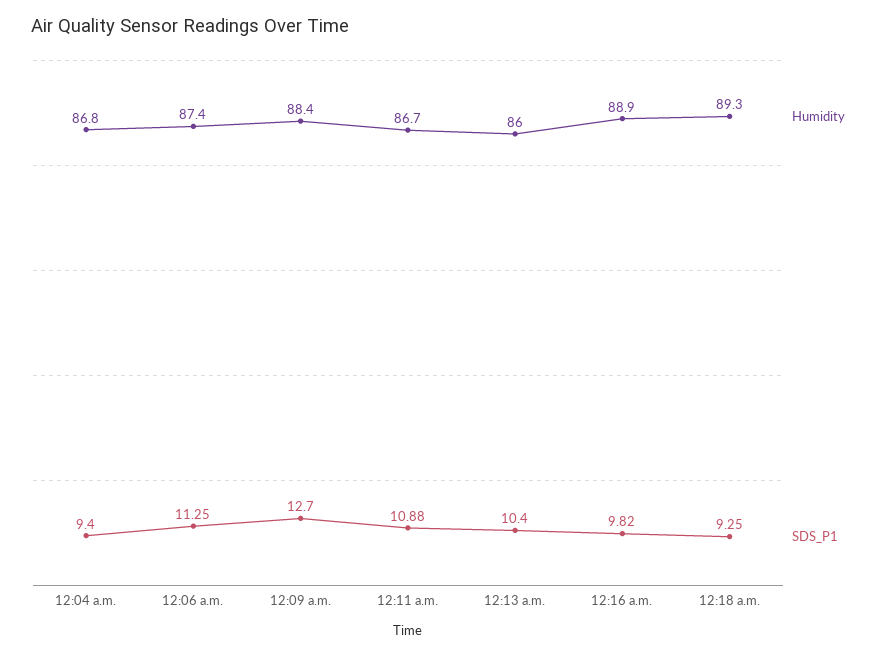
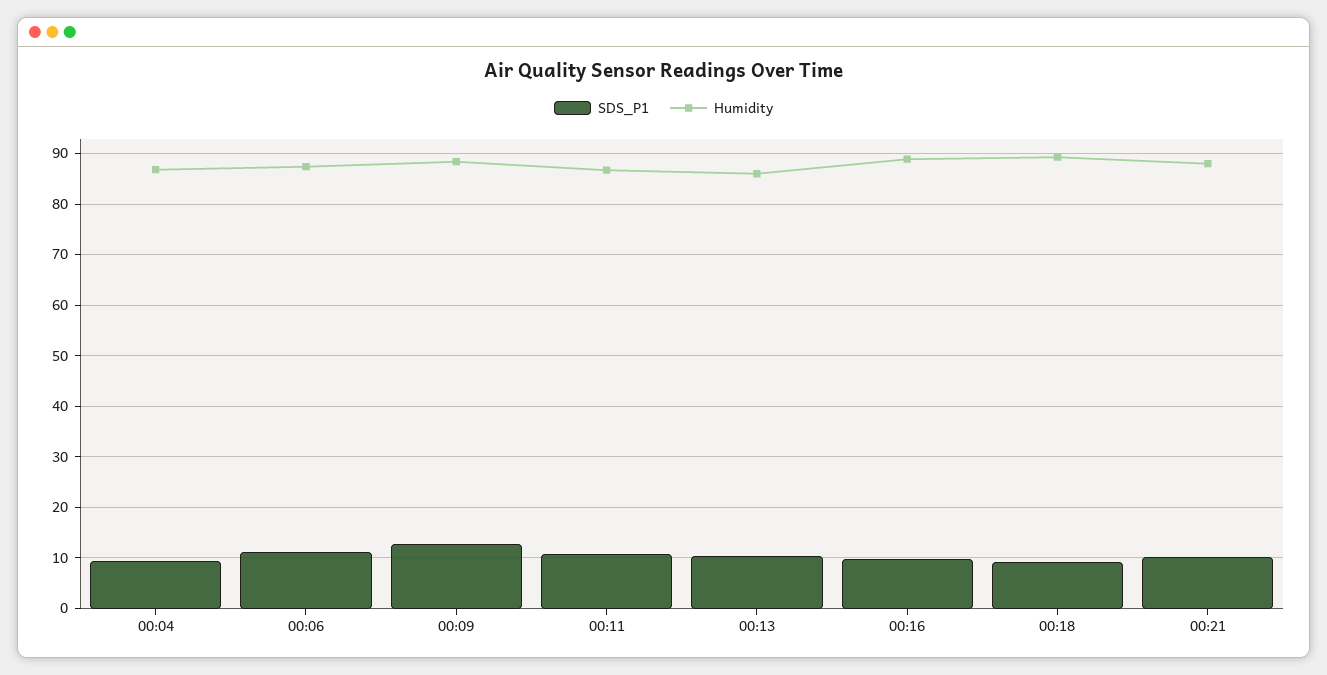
SDS_P1, 00:21: none -> 10
Humidity, 00:21: none -> 88

